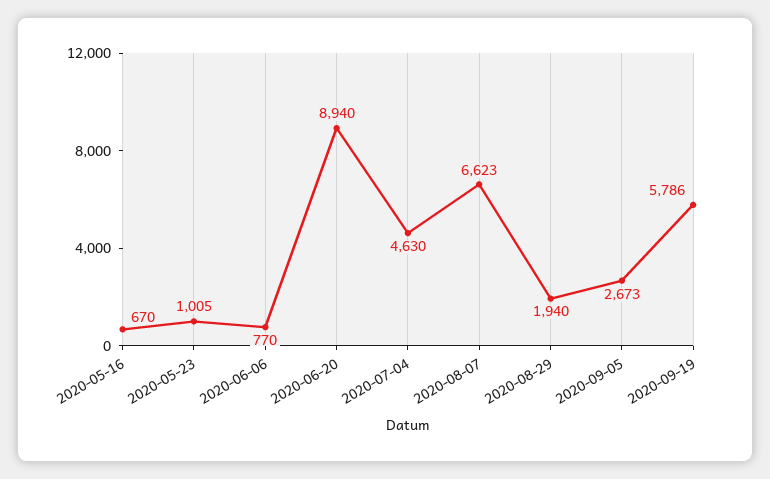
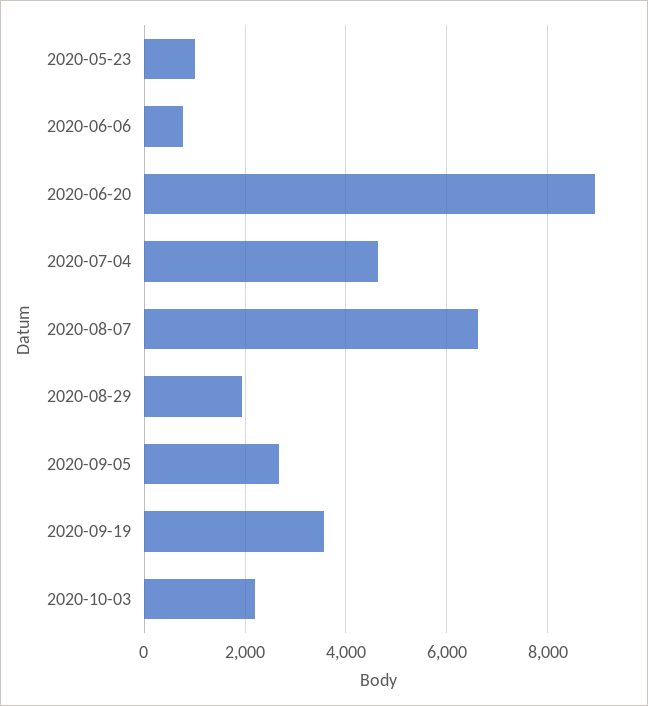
2020-05-16: 670 -> none
2020-09-19: 5786 -> 3600
2020-10-03: none -> 2200

